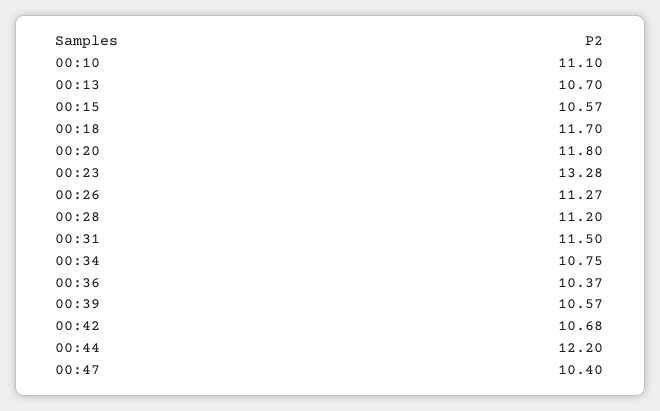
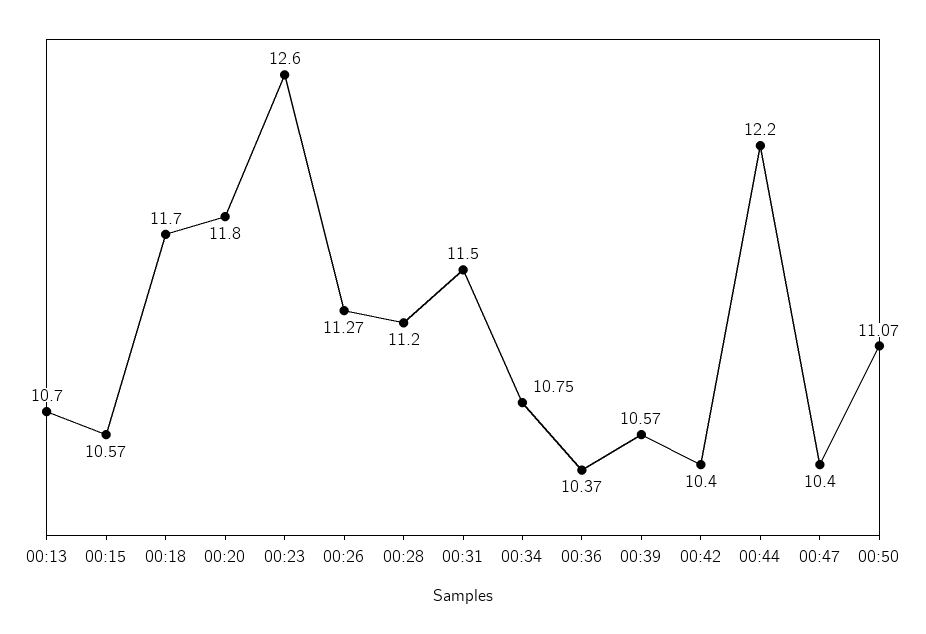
00:10: 11.1 -> none
00:23: 13.28 -> 12.6
00:42: 10.68 -> 10.4
00:50: none -> 11.07

